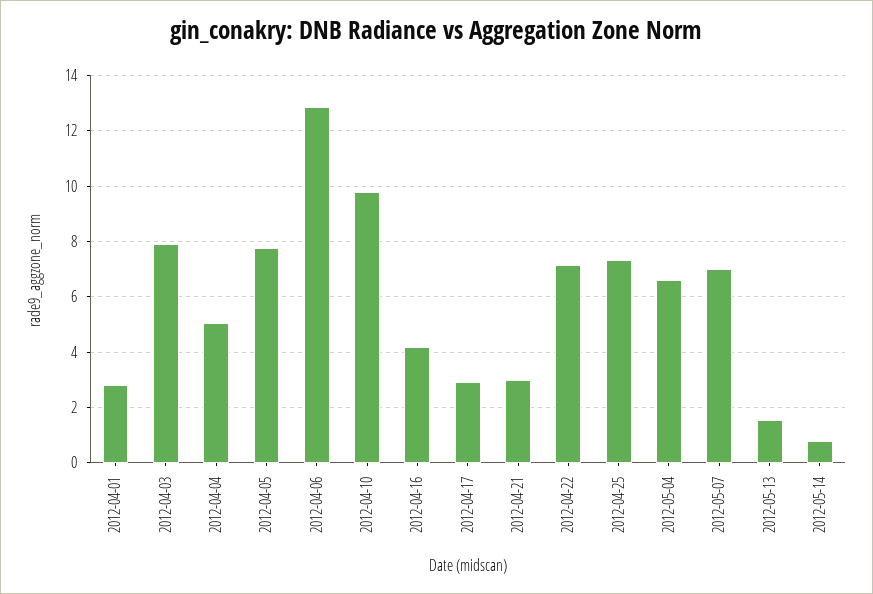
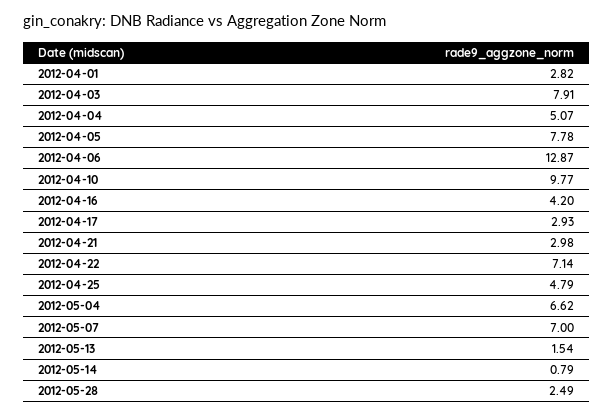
2012-04-25: 7.25 -> 4.79
2012-05-28: none -> 2.49

